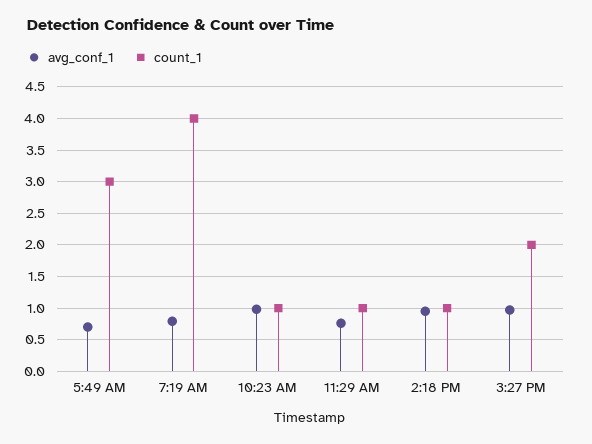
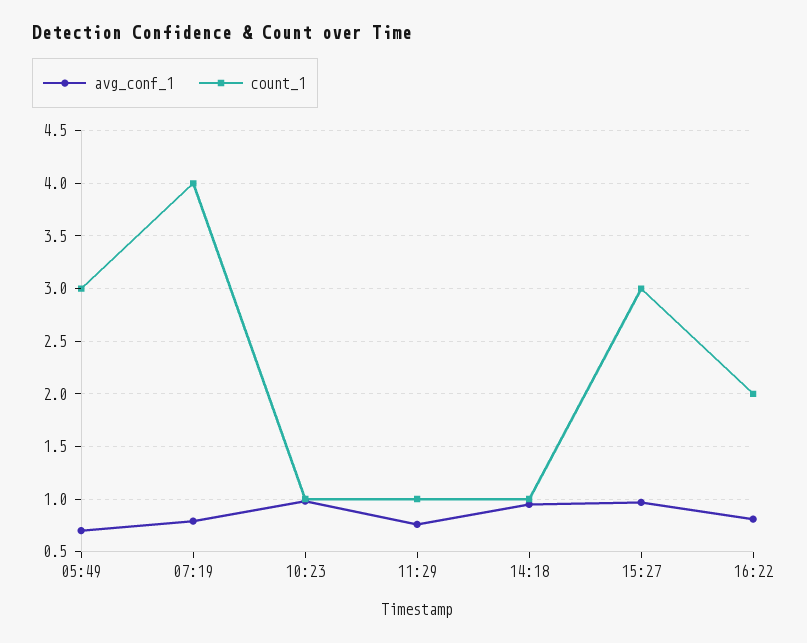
count_1, 3:27 PM: 2 -> 3
avg_conf_1, 16:22: none -> 0.8
count_1, 16:22: none -> 2

